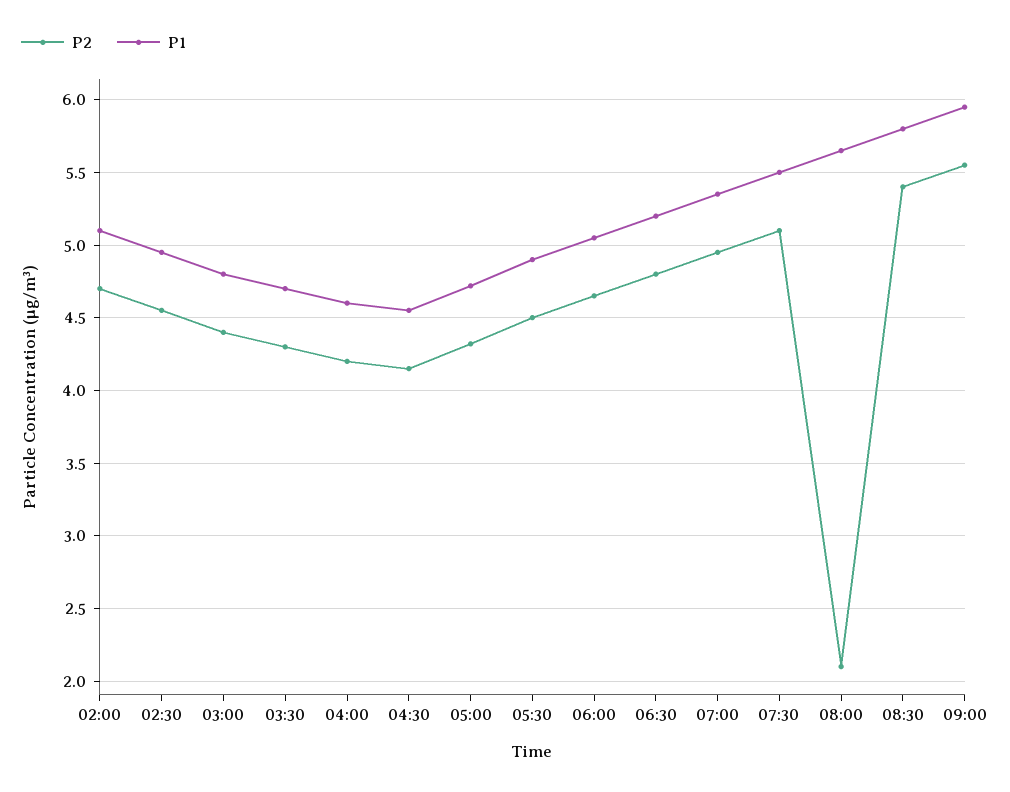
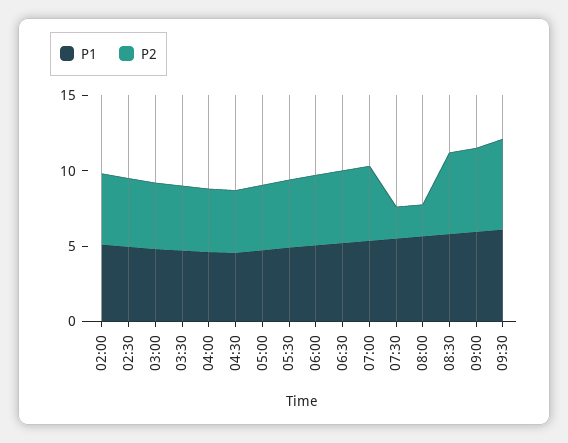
P2, 07:30: 5.1 -> 2
P1, 09:30: none -> 6
P2, 09:30: none -> 6

